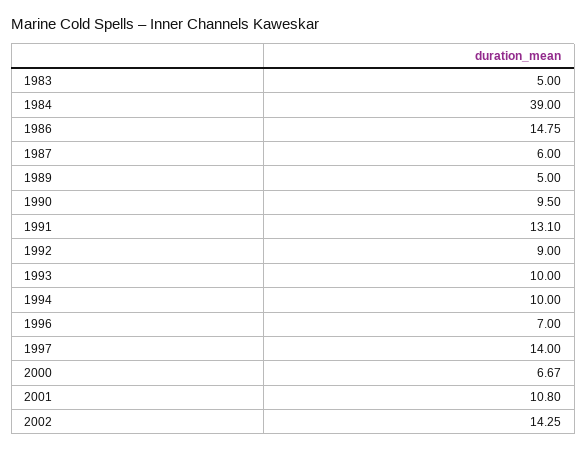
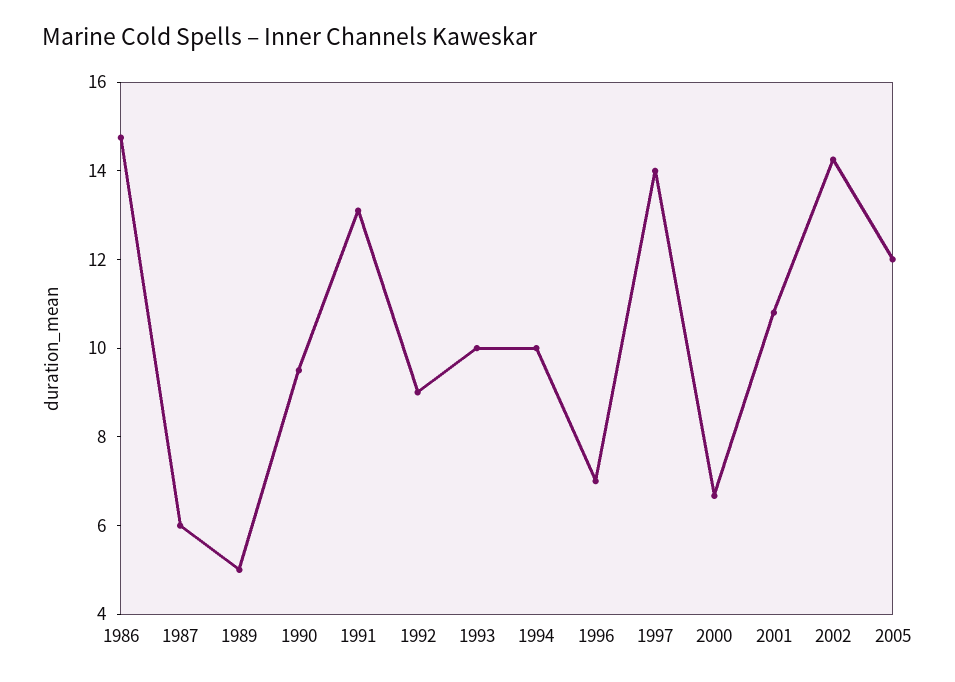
1983: 5 -> none
1984: 39 -> none
2005: none -> 12

